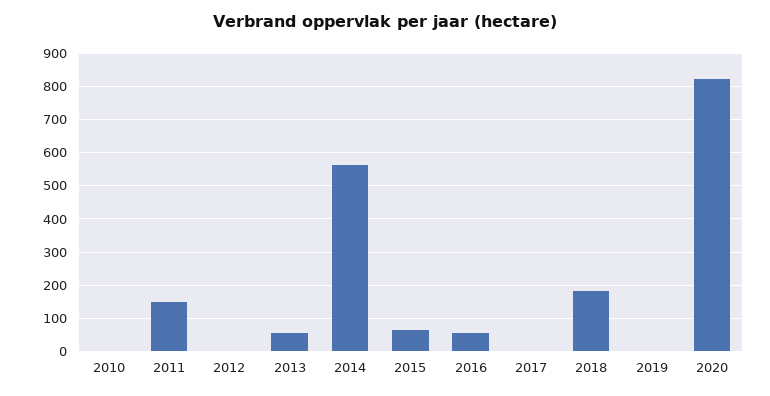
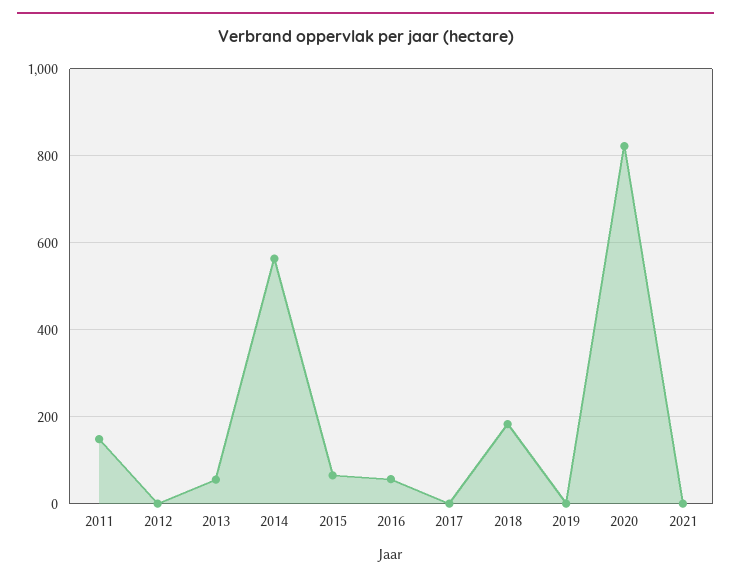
2010: 0 -> none
2021: none -> 0

